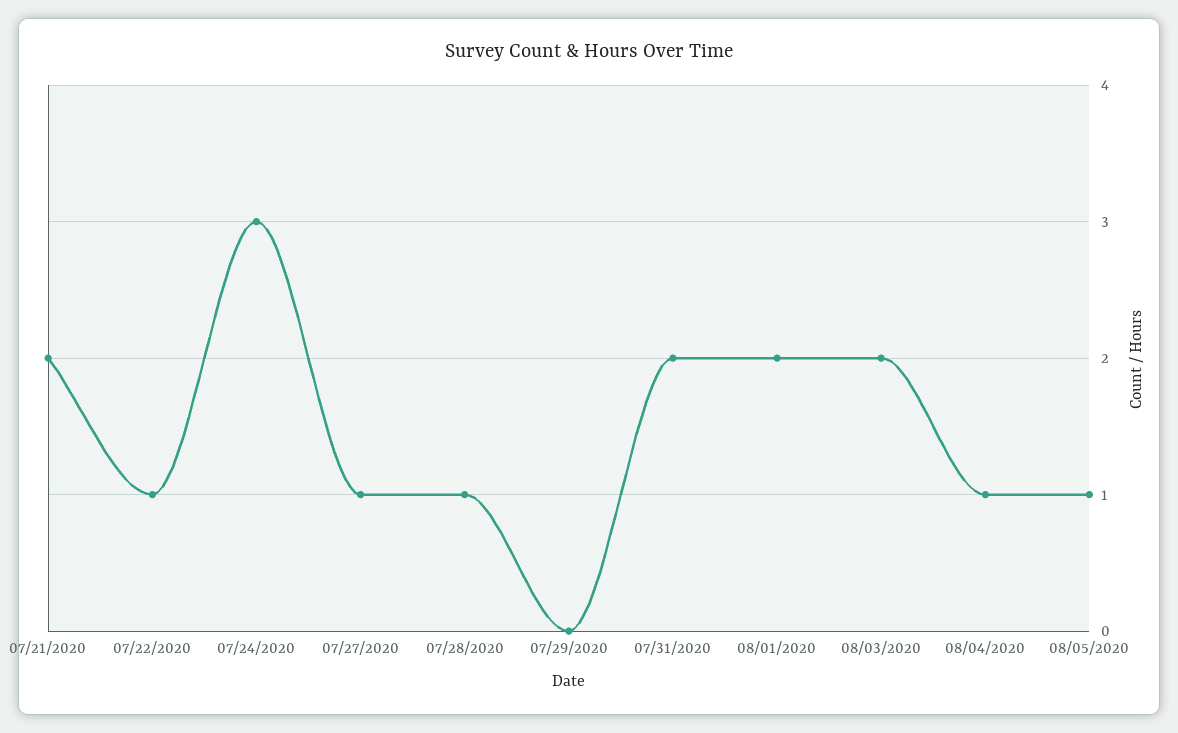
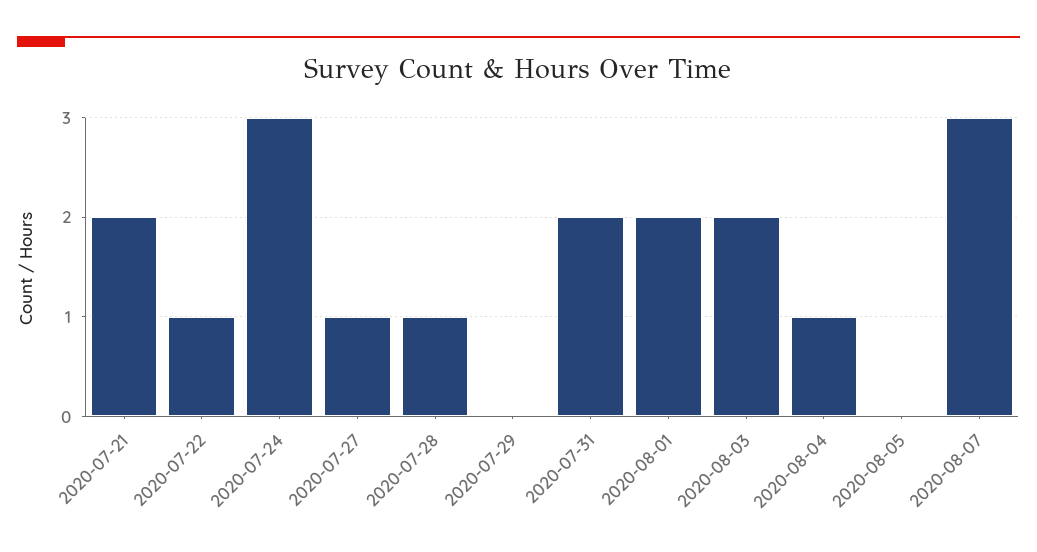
08/05/2020: 1 -> 0
2020-08-07: none -> 3

